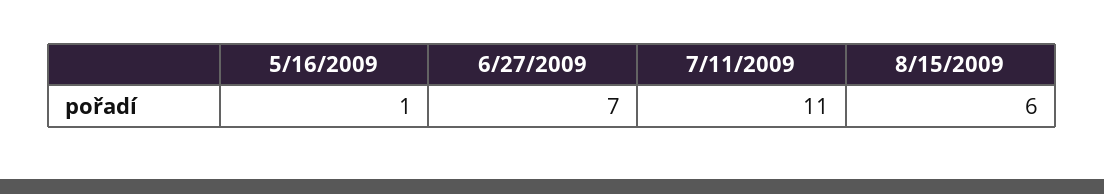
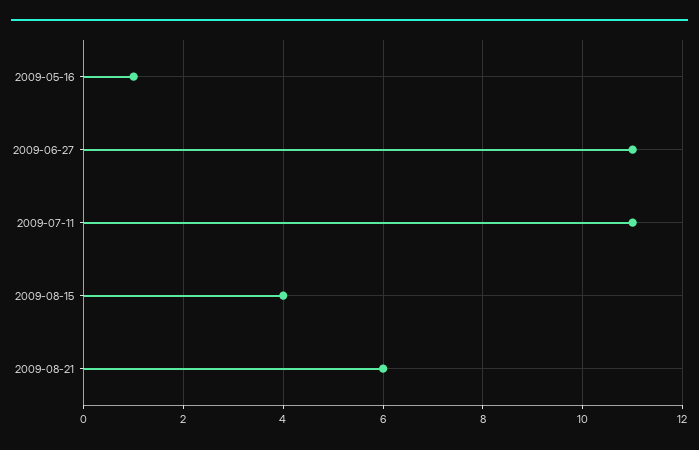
6/27/2009: 7 -> 11
8/15/2009: 6 -> 4
2009-08-21: none -> 6

